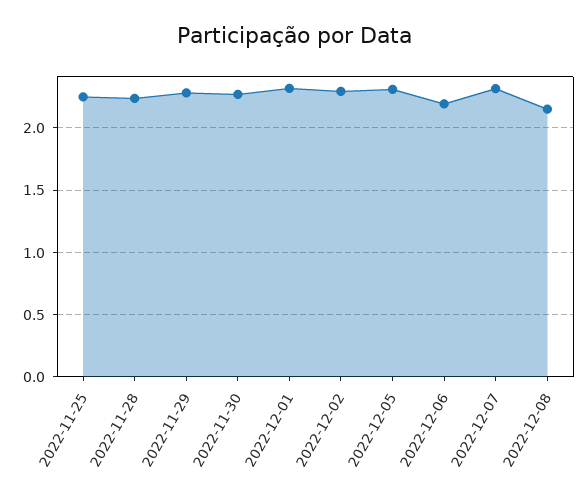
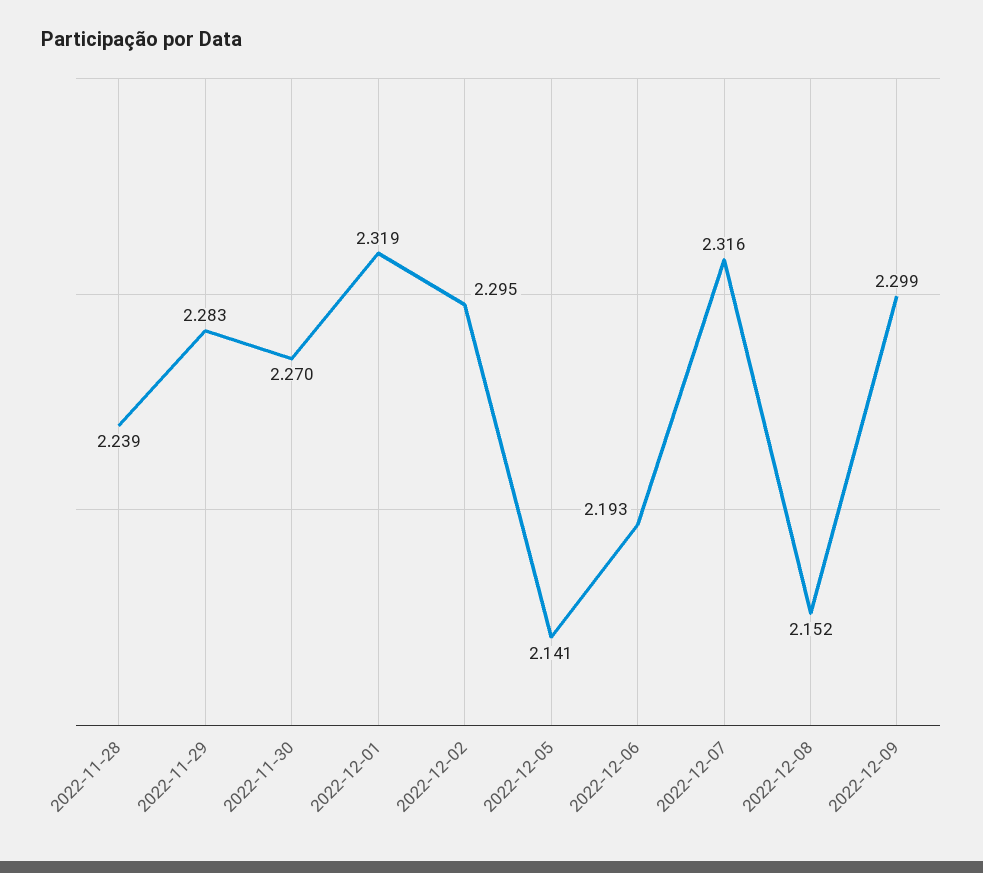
2022-11-25: 2.25 -> none
2022-12-05: 2.3 -> 2.141
2022-12-09: none -> 2.299

